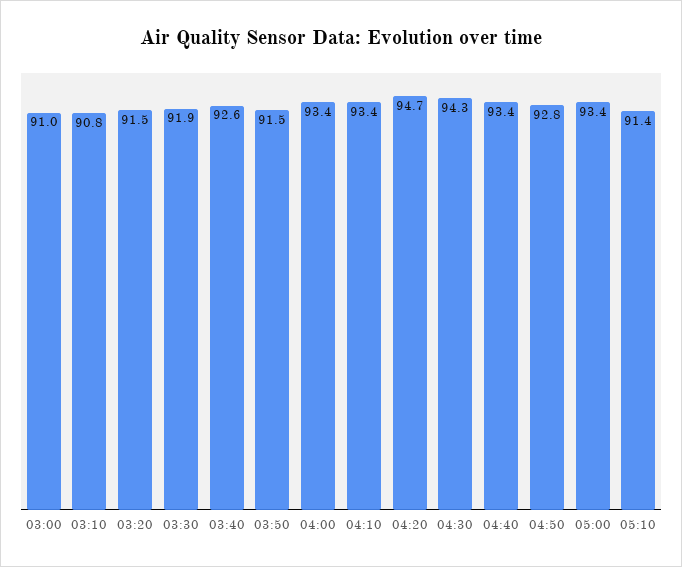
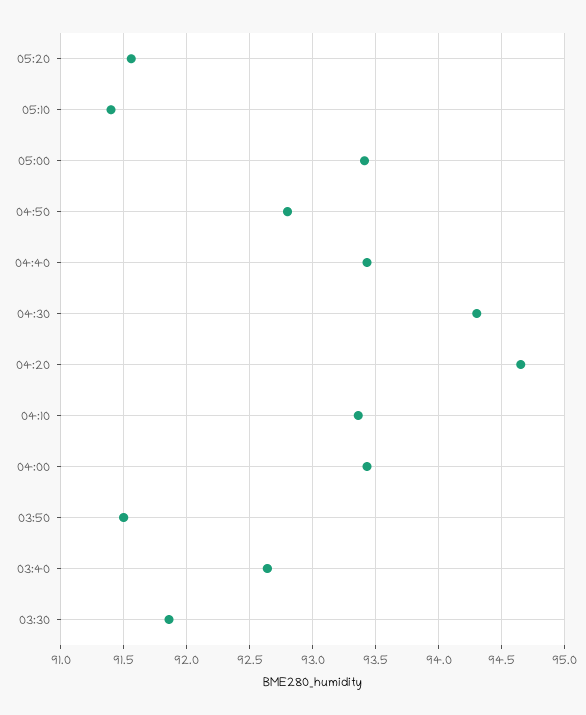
03:00: 91 -> none
03:10: 90.8 -> none
03:20: 91.5 -> none
05:20: none -> 91.55

